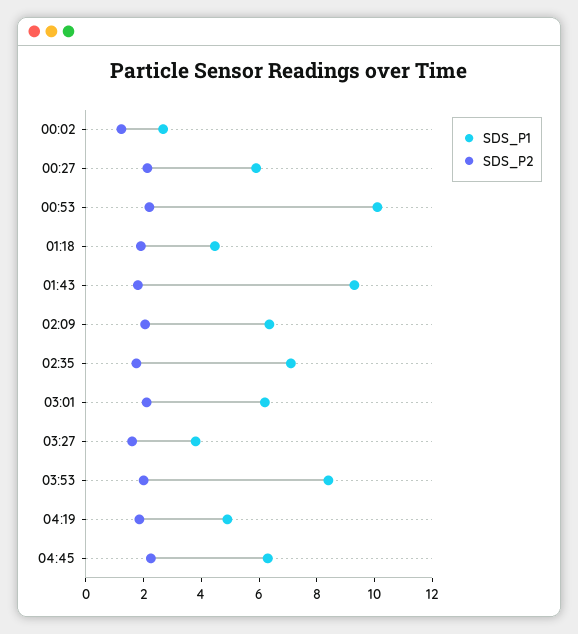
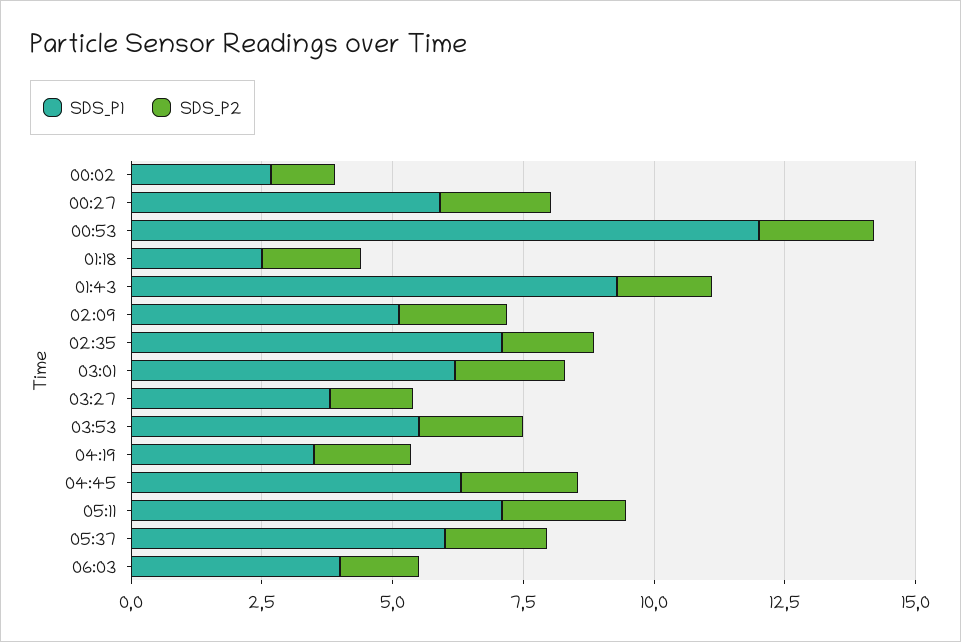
SDS_P1, 00:53: 10 -> 12
SDS_P1, 01:18: 4.5 -> 2.5
SDS_P1, 02:09: 6.5 -> 5
SDS_P1, 03:53: 8.5 -> 5.5
SDS_P1, 04:19: 5 -> 3.5
SDS_P1, 05:11: none -> 7
SDS_P2, 05:11: none -> 2.5
SDS_P1, 05:37: none -> 6
SDS_P2, 05:37: none -> 2
SDS_P1, 06:03: none -> 4
SDS_P2, 06:03: none -> 1.5

